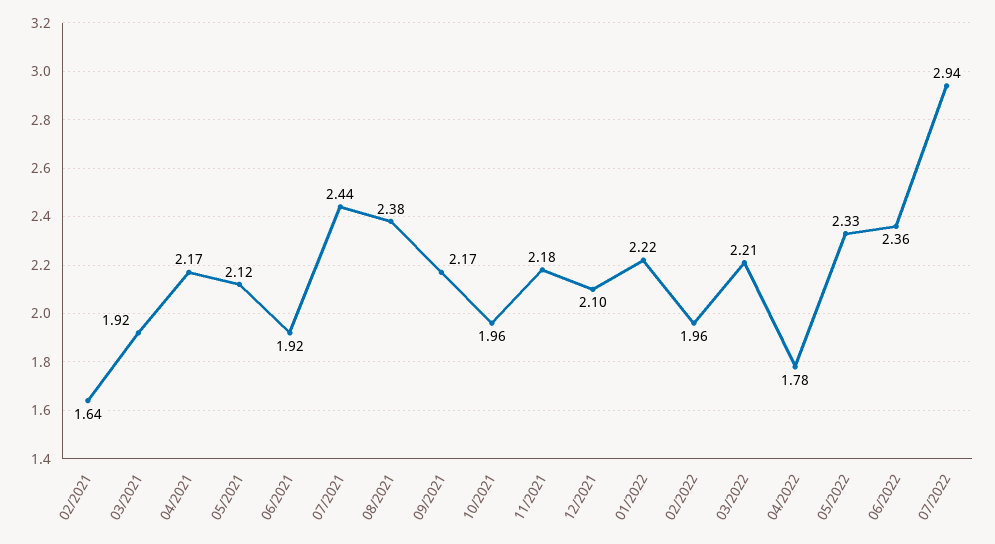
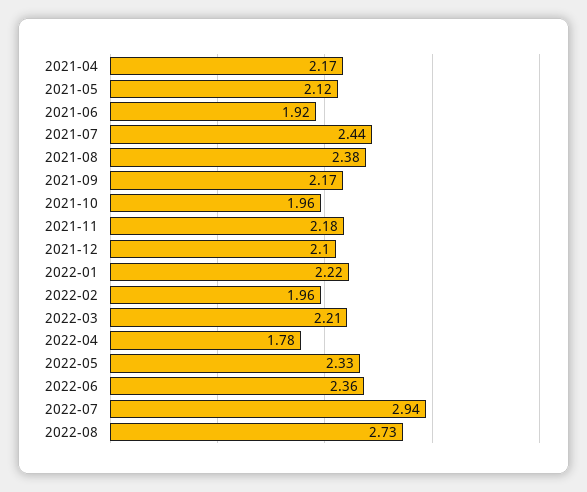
02/2021: 1.64 -> none
03/2021: 1.92 -> none
2022-08: none -> 2.73

